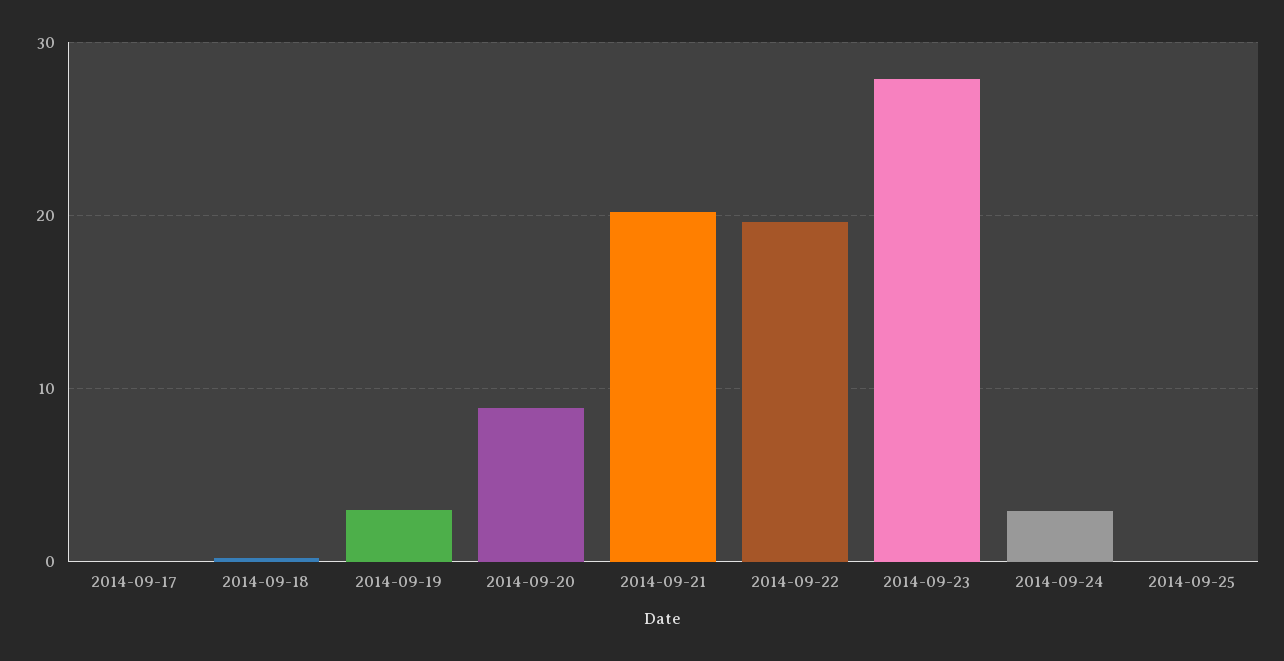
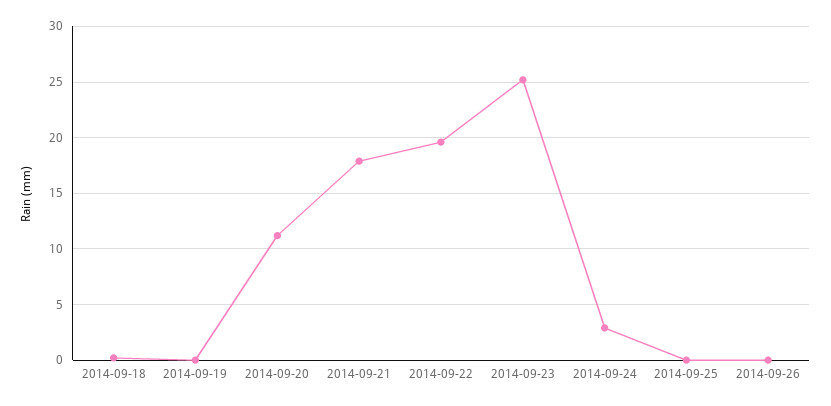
2014-09-17: 0 -> none
2014-09-19: 3 -> 0
2014-09-20: 9 -> 11
2014-09-21: 20 -> 18
2014-09-23: 28 -> 25
2014-09-26: none -> 0

